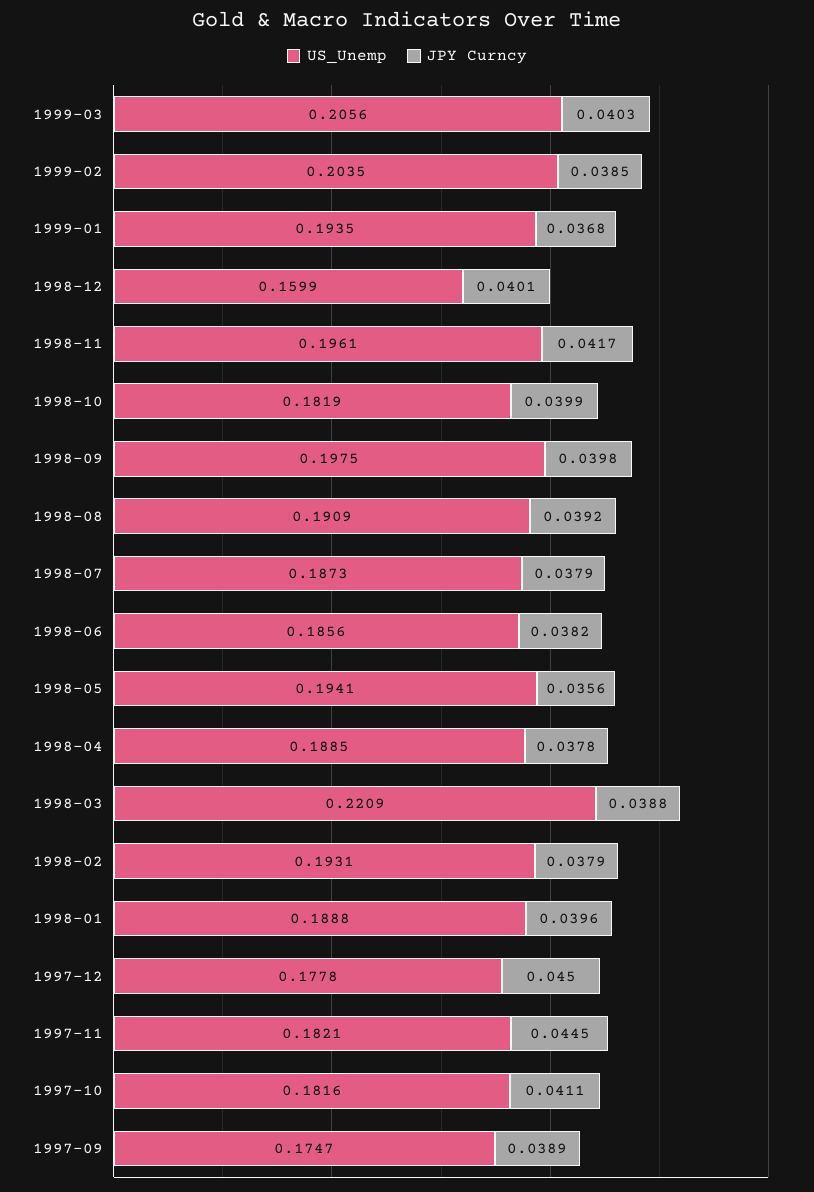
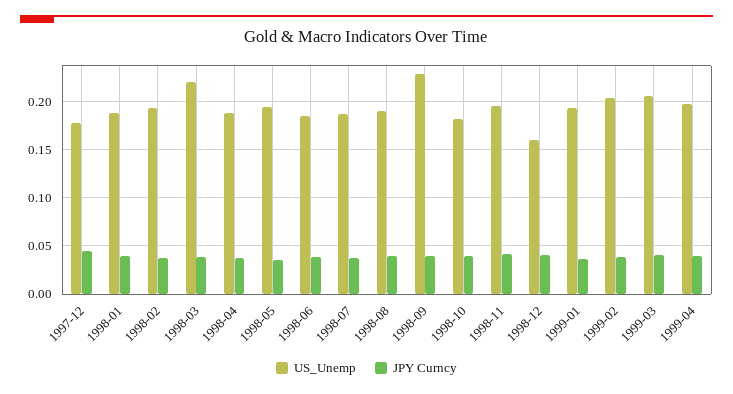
US_Unemp, 1998-09: 0.1975 -> 0.23
US_Unemp, 1997-11: 0.1821 -> none
JPY Curncy, 1997-11: 0.0445 -> none
US_Unemp, 1997-10: 0.1816 -> none
JPY Curncy, 1997-10: 0.0411 -> none
US_Unemp, 1997-09: 0.1747 -> none
JPY Curncy, 1997-09: 0.0389 -> none
US_Unemp, 1999-04: none -> 0.2
JPY Curncy, 1999-04: none -> 0.04

